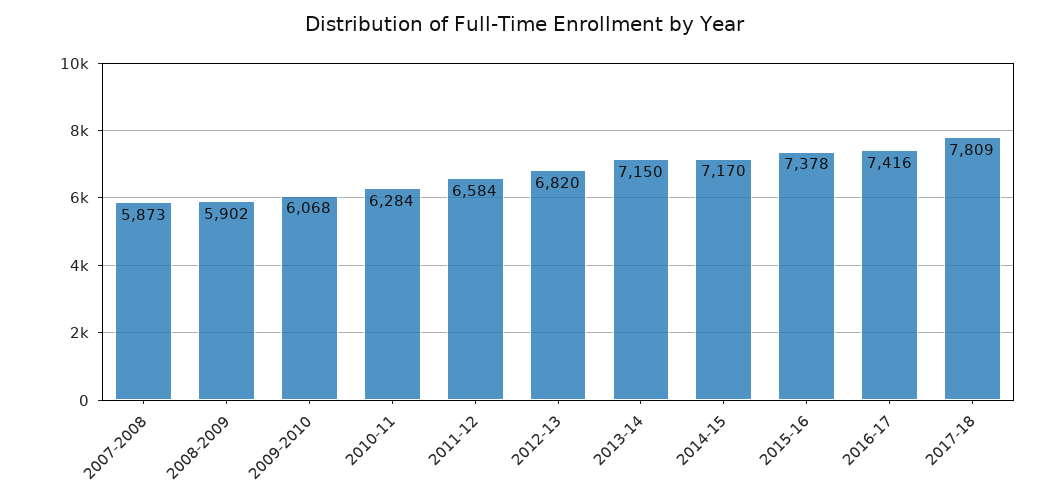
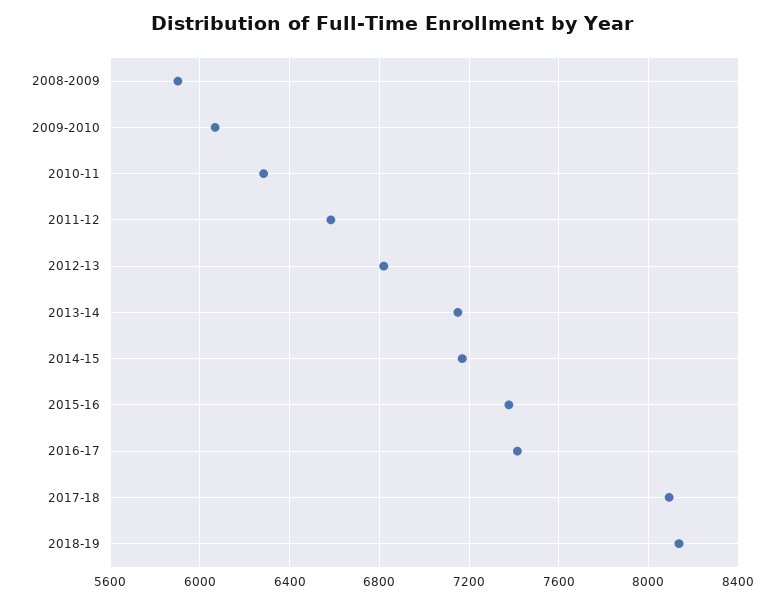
2007-2008: 5873 -> none
2017-18: 7809 -> 8100
2018-19: none -> 8150

